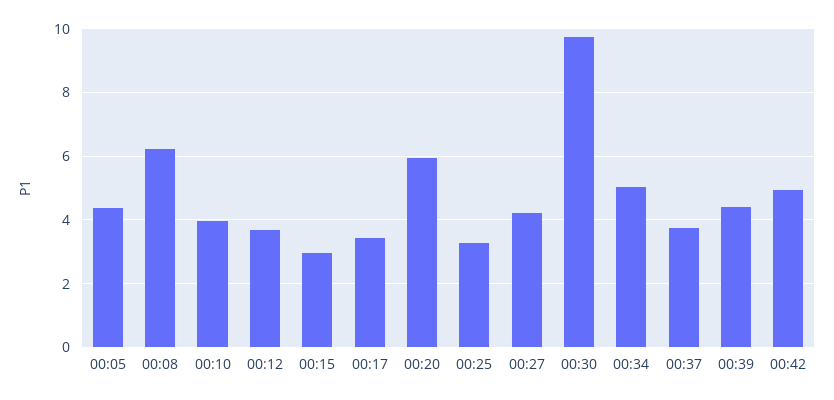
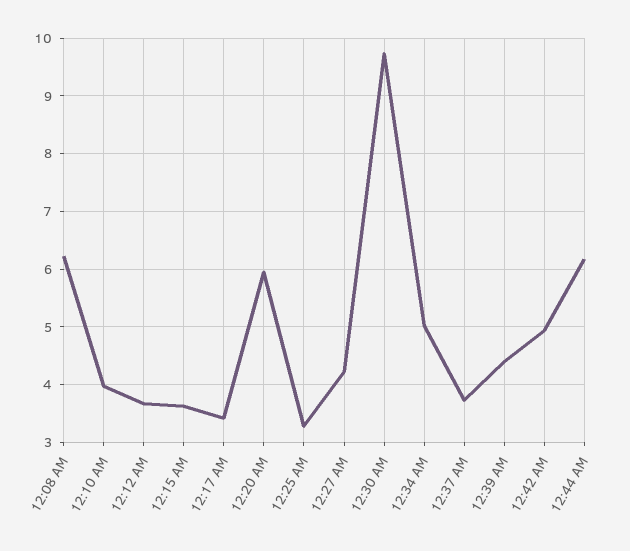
00:05: 4.4 -> none
00:15: 3 -> 3.6
12:44 AM: none -> 6.2

